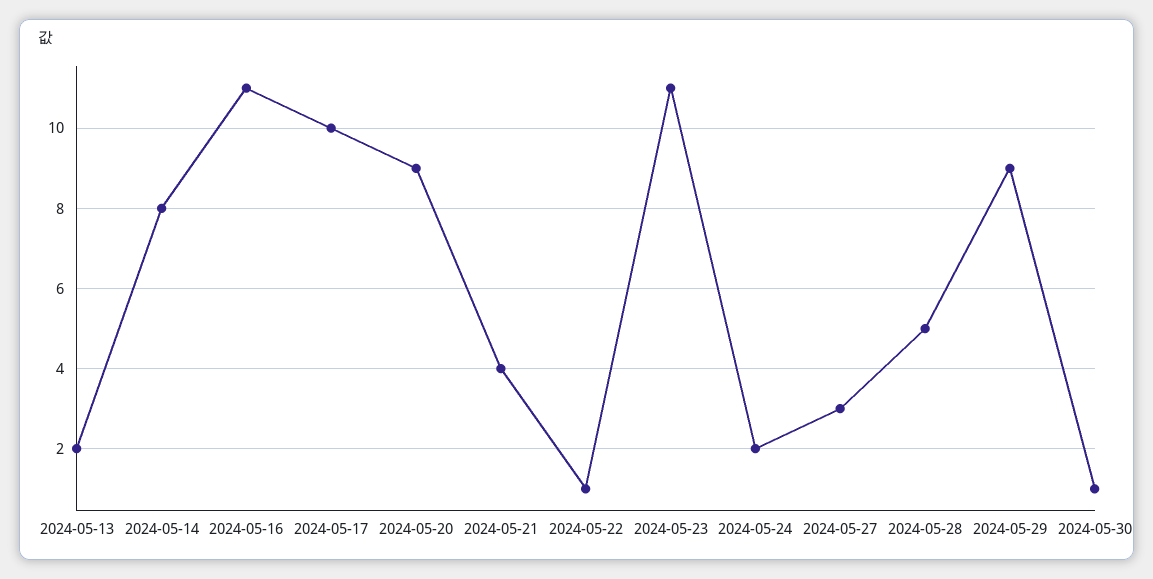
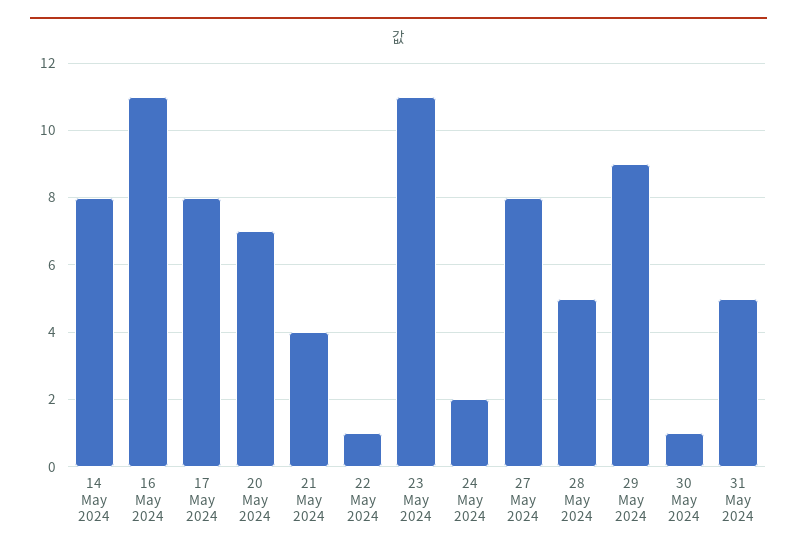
2024-05-13: 2 -> none
2024-05-17: 10 -> 8
2024-05-20: 9 -> 7
2024-05-27: 3 -> 8
31 May 2024: none -> 5

